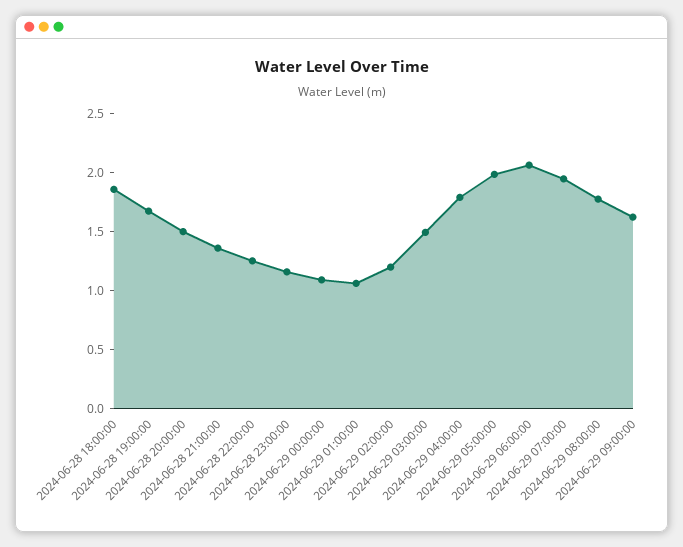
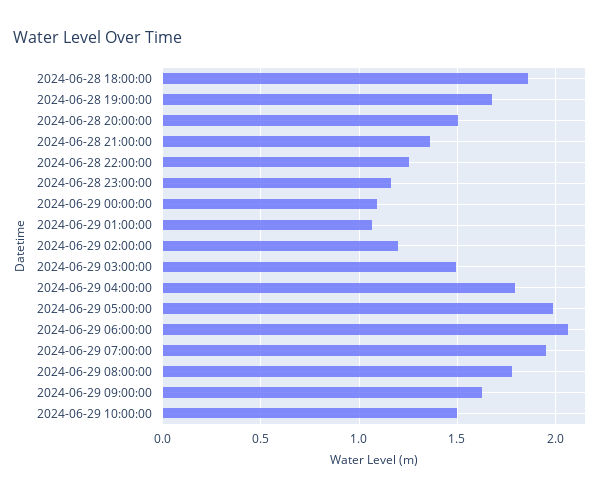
2024-06-29 10:00:00: none -> 1.5

